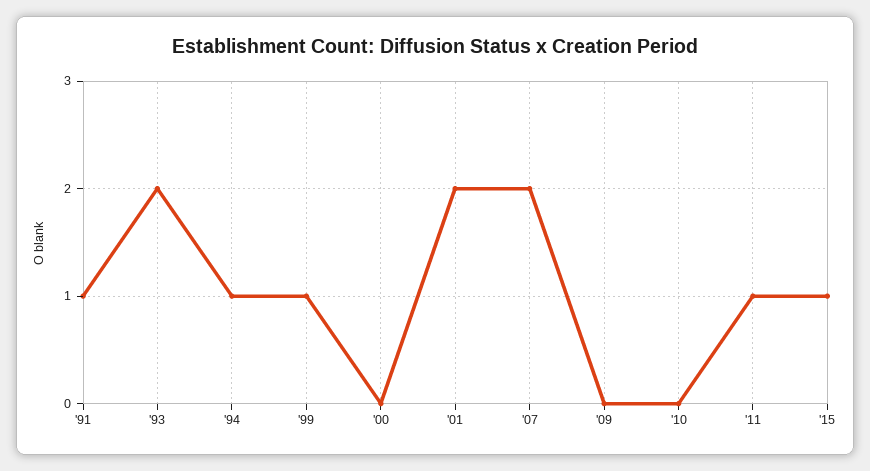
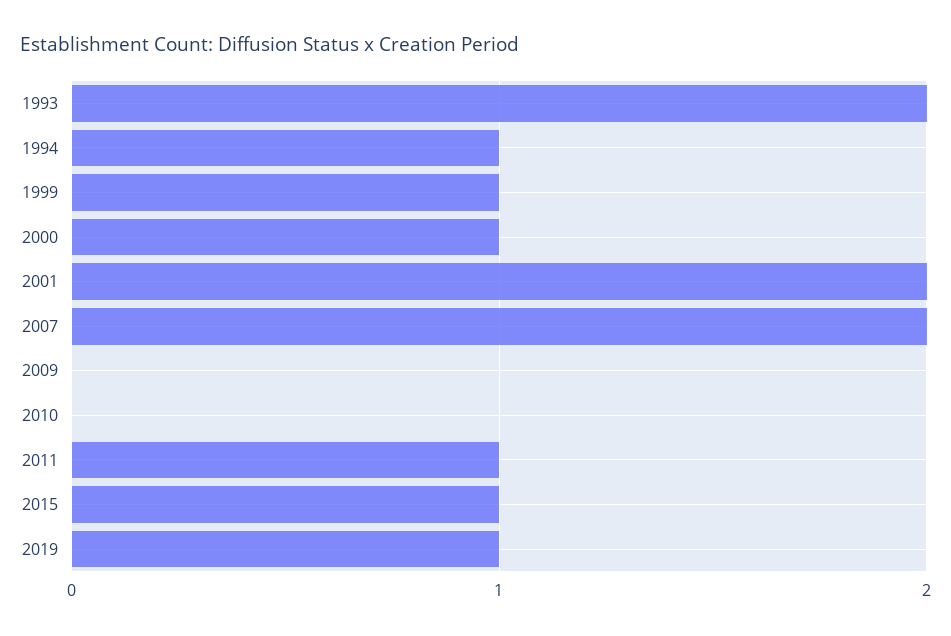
'91: 1 -> none
'00: 0 -> 1
2019: none -> 1

